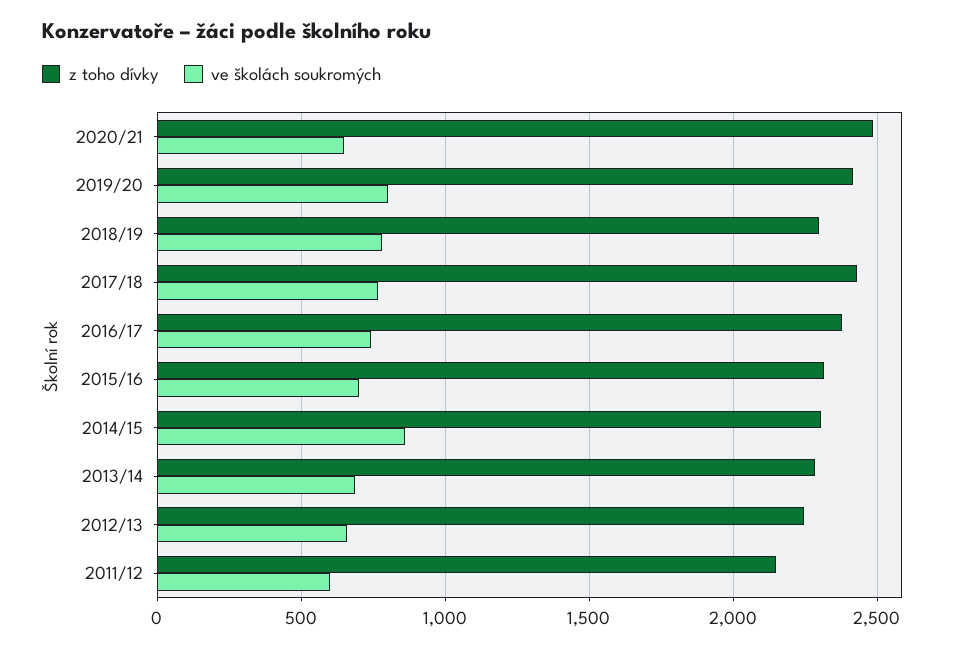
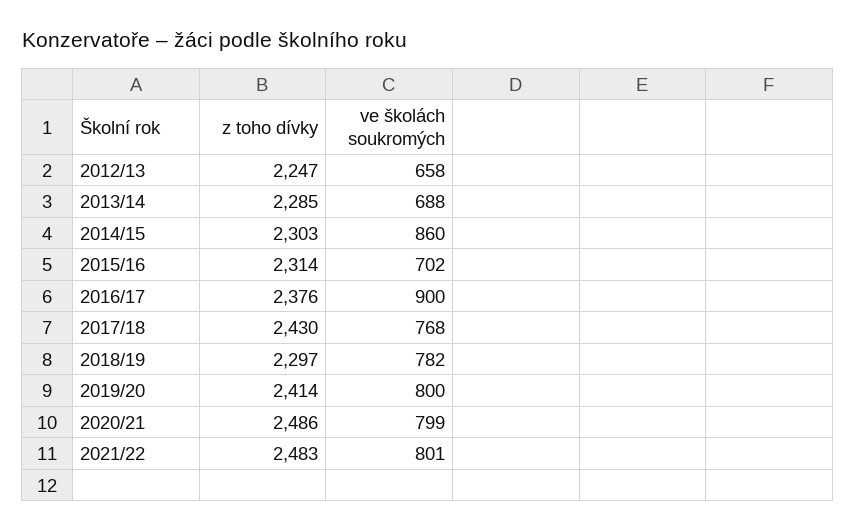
ve školách soukromých, 2020/21: 650 -> 799
ve školách soukromých, 2016/17: 750 -> 900
z toho dívky, 2011/12: 2150 -> none
ve školách soukromých, 2011/12: 600 -> none
z toho dívky, 2021/22: none -> 2483
ve školách soukromých, 2021/22: none -> 801

